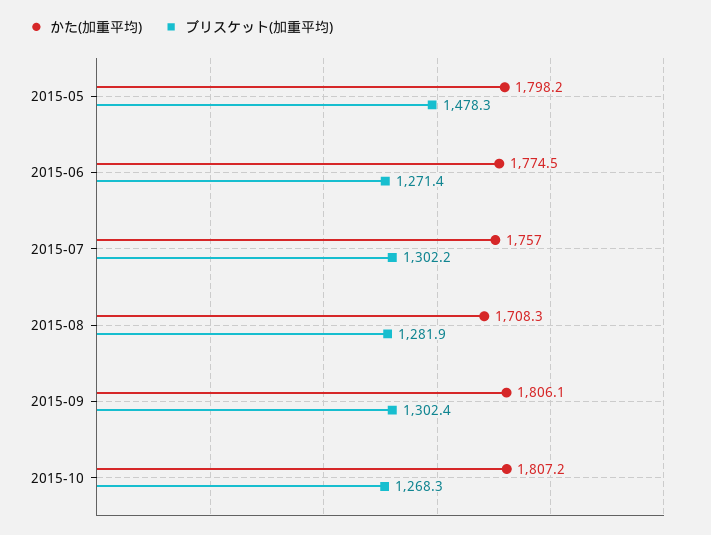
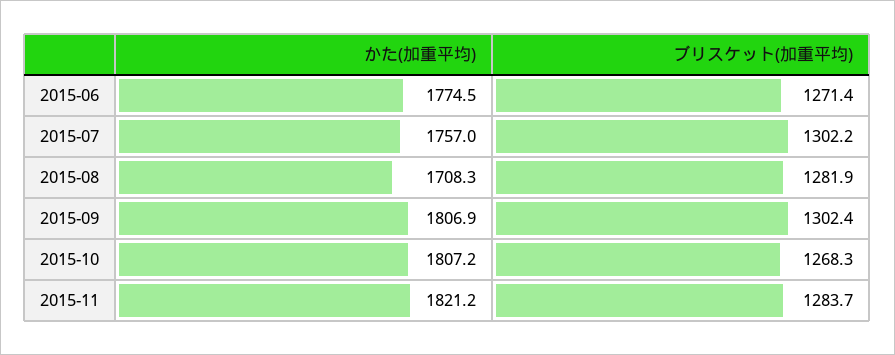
かた(加重平均), 2015-05: 1798.2 -> none
ブリスケット(加重平均), 2015-05: 1478.3 -> none
かた(加重平均), 2015-09: 1806.1 -> 1806.9
かた(加重平均), 2015-11: none -> 1821.2
ブリスケット(加重平均), 2015-11: none -> 1283.7

